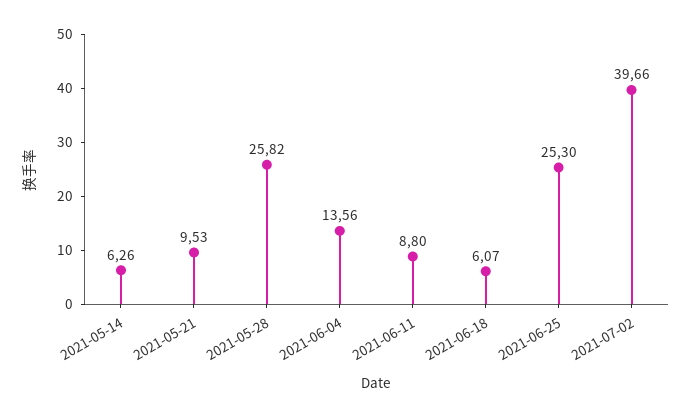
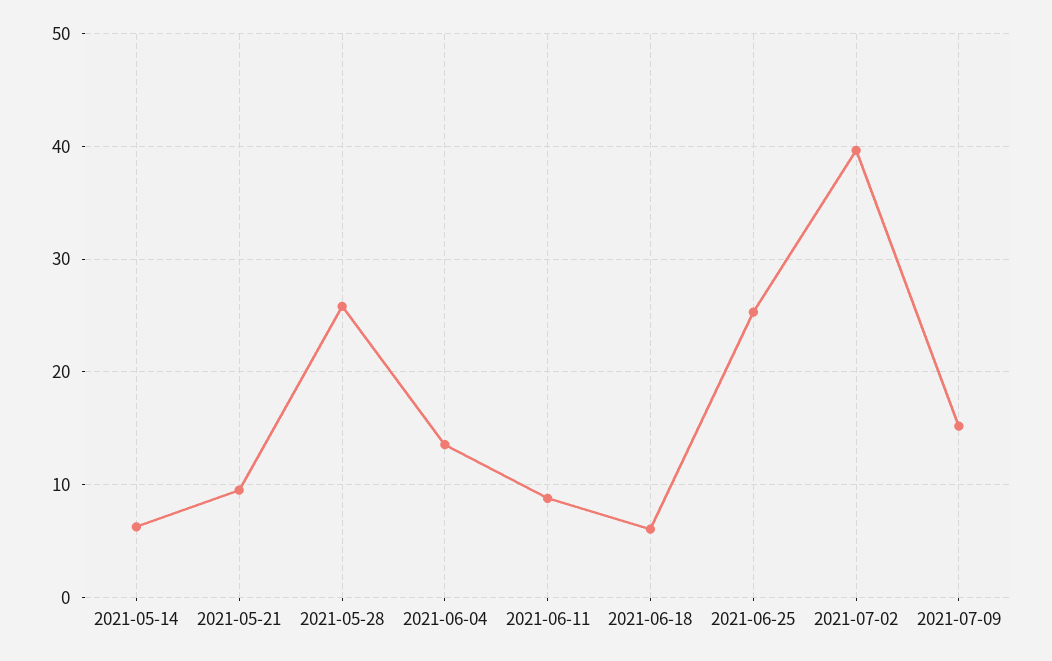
2021-07-09: none -> 15

